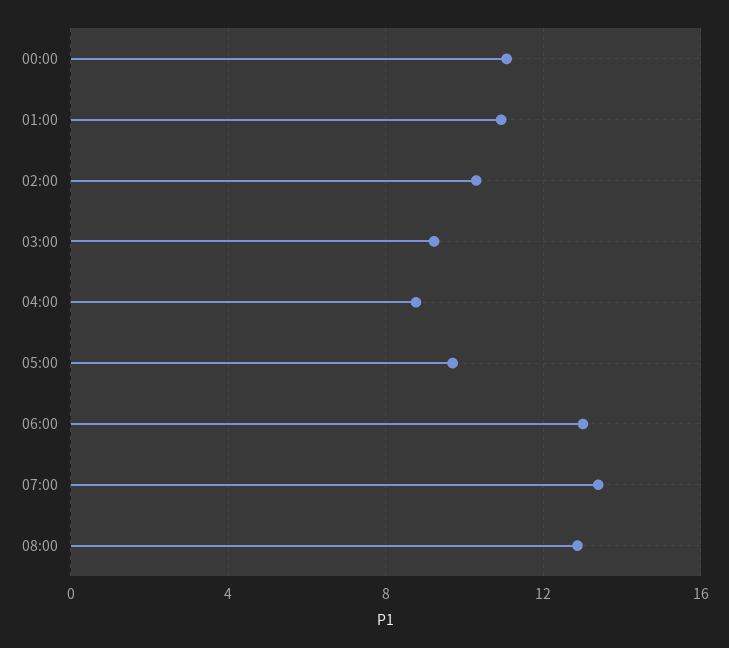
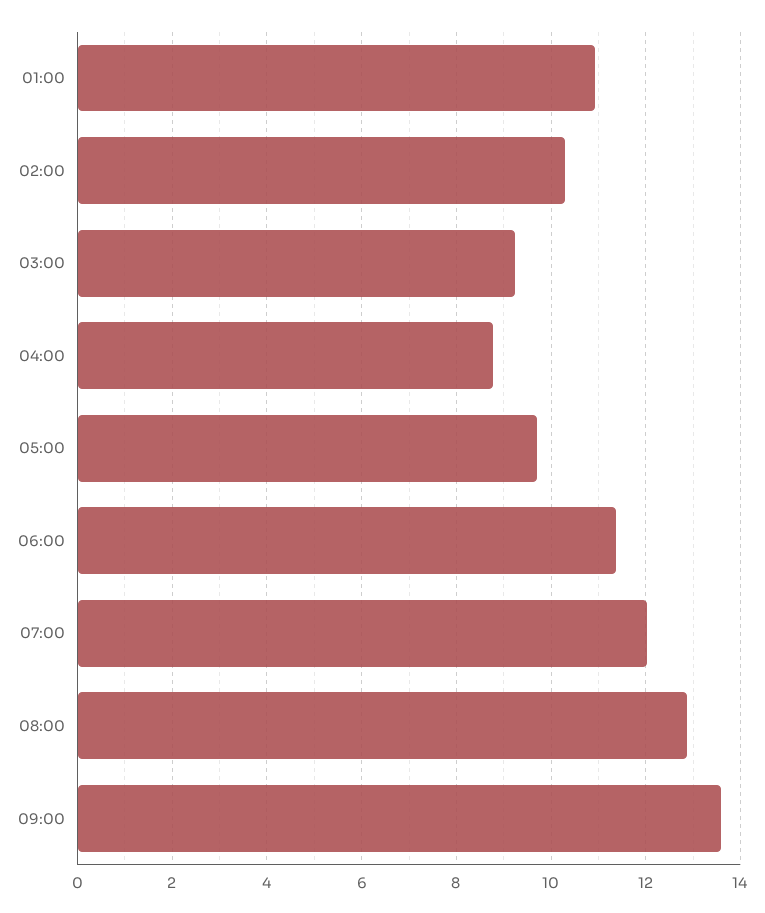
00:00: 11 -> none
06:00: 13 -> 11.4
07:00: 13.5 -> 12
09:00: none -> 13.6

